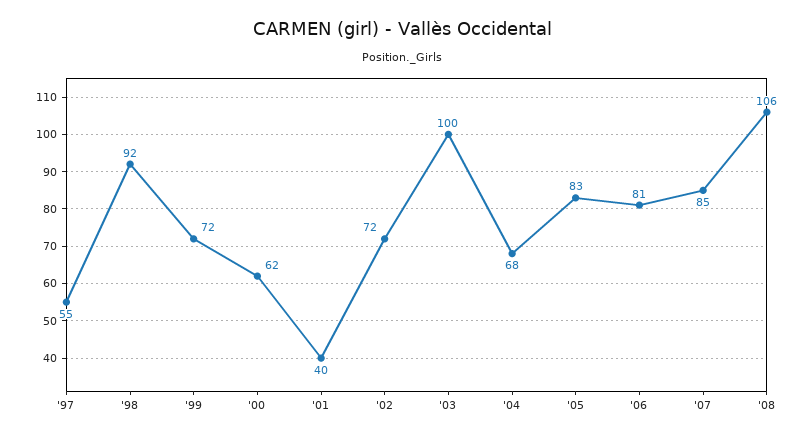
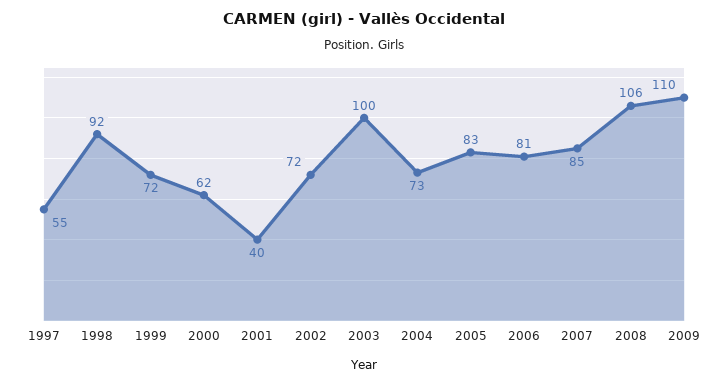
'04: 68 -> 73
2009: none -> 110

